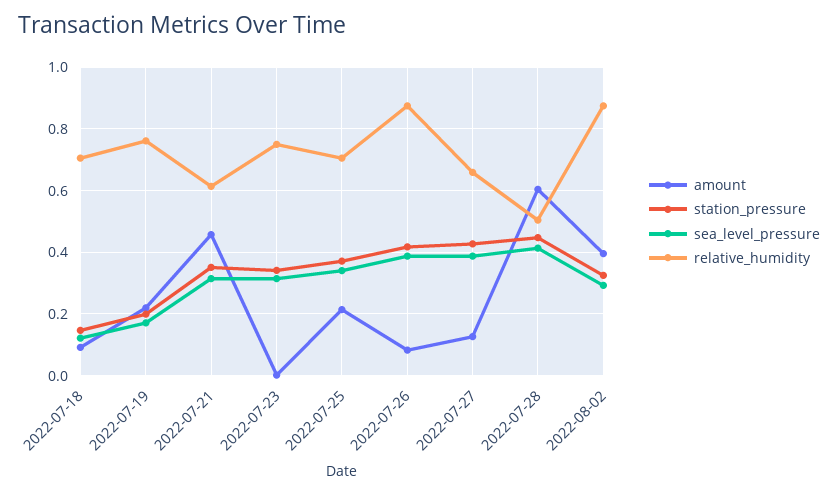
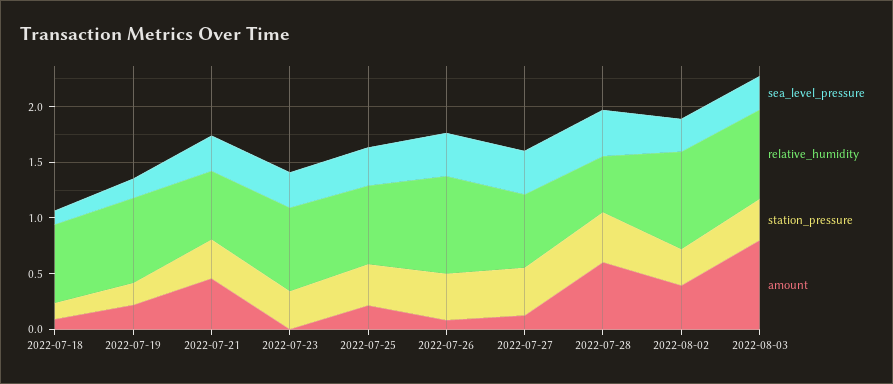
sea_level_pressure, 2022-08-03: none -> 0.3
relative_humidity, 2022-08-03: none -> 0.8
station_pressure, 2022-08-03: none -> 0.4
amount, 2022-08-03: none -> 0.8

